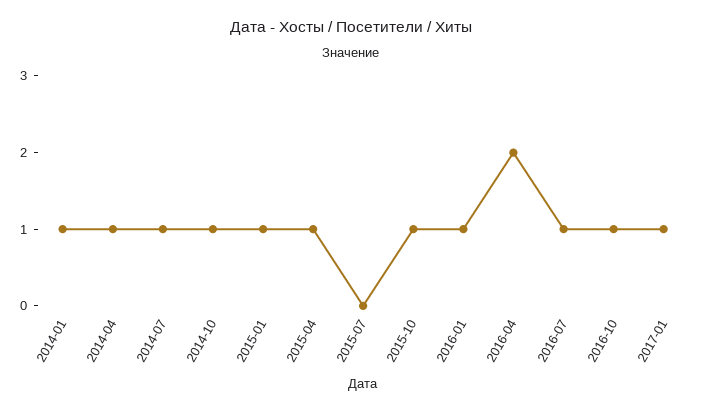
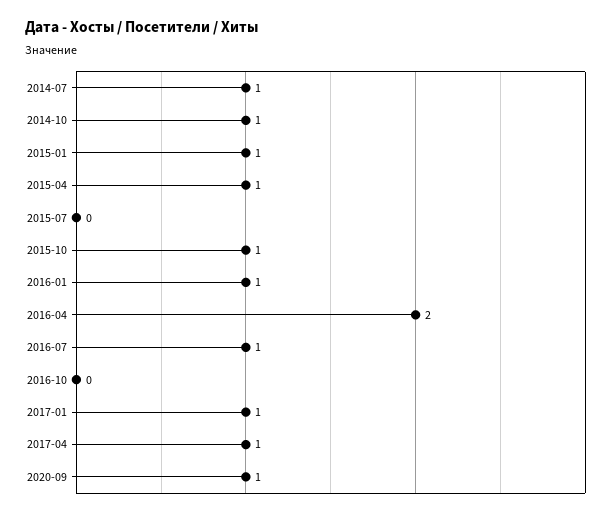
2014-01: 1 -> none
2014-04: 1 -> none
2016-10: 1 -> 0
2017-04: none -> 1
2020-09: none -> 1

